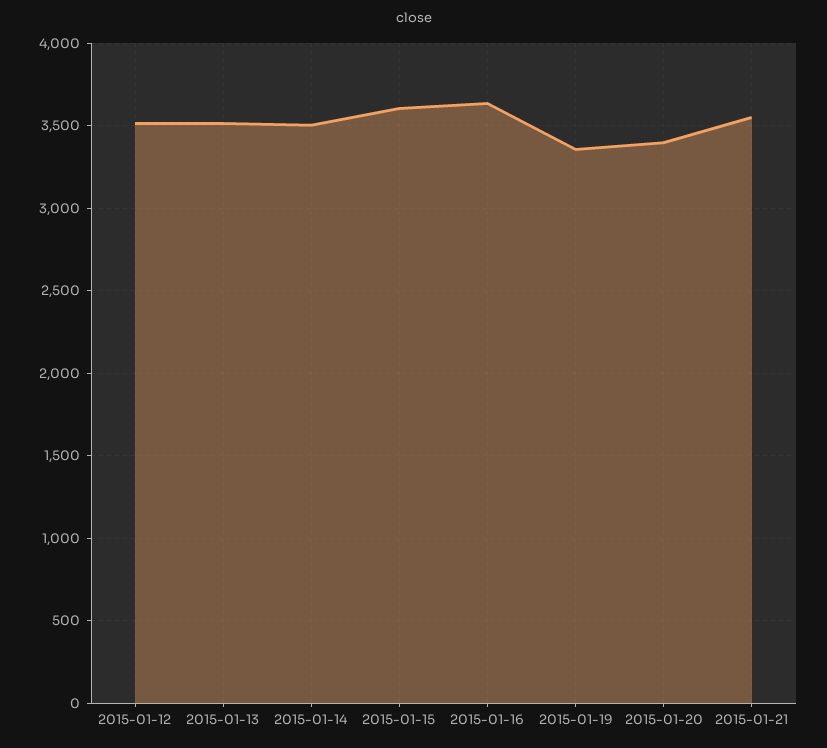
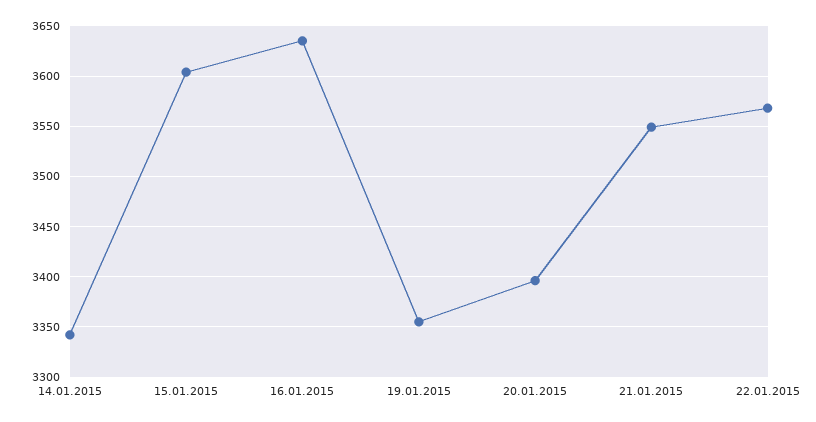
2015-01-12: 3500 -> none
2015-01-13: 3500 -> none
2015-01-14: 3500 -> 3340
22.01.2015: none -> 3570

